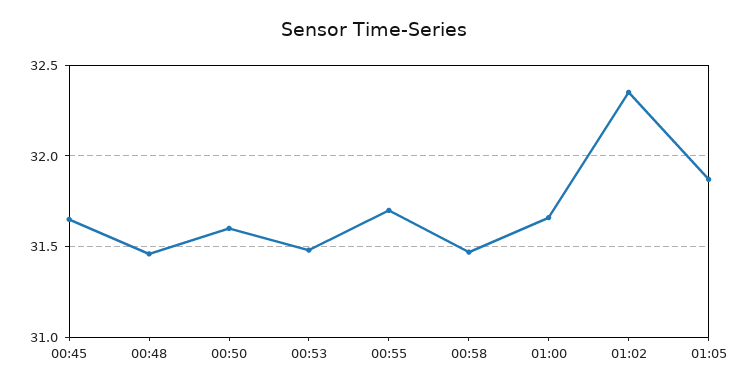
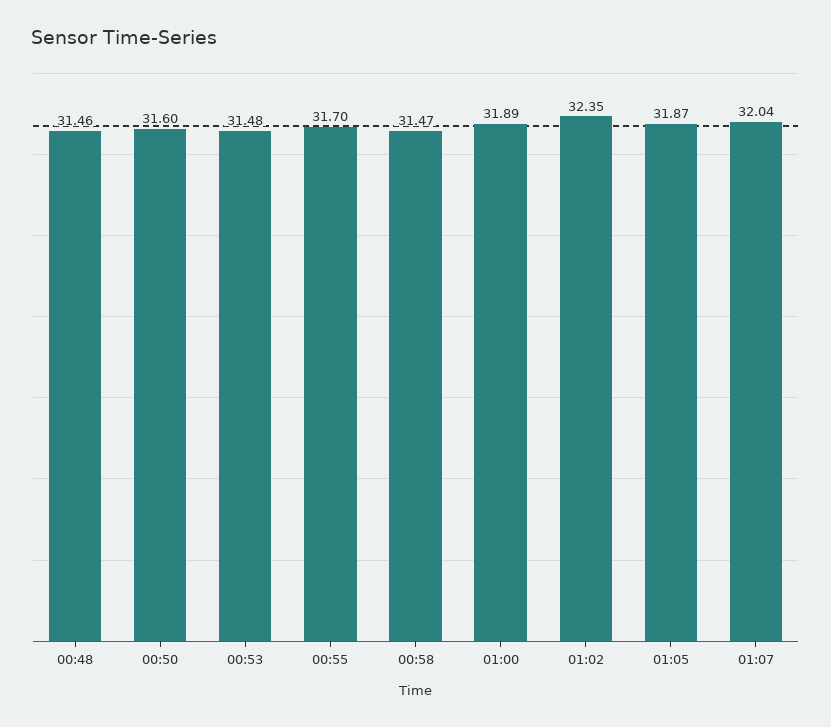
00:45: 31.65 -> none
01:00: 31.65 -> 31.89
01:07: none -> 32.04

